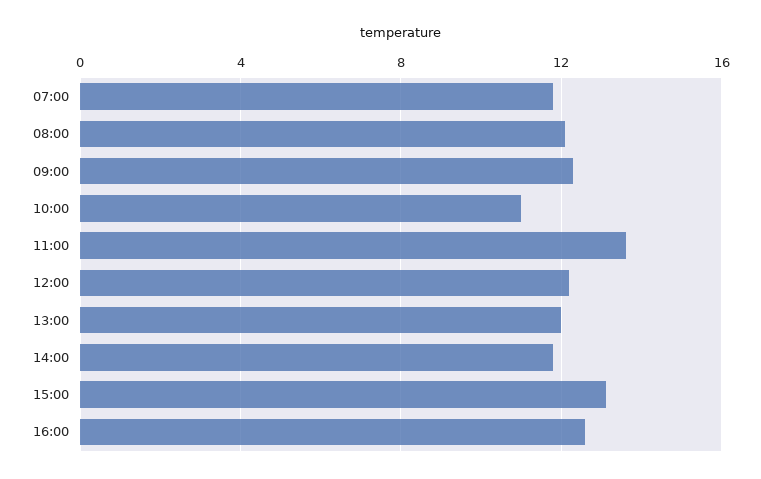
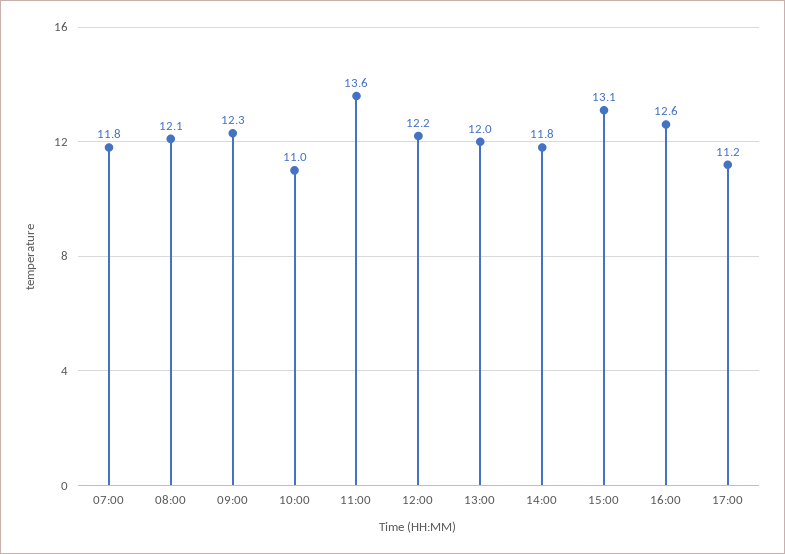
17:00: none -> 11.2

